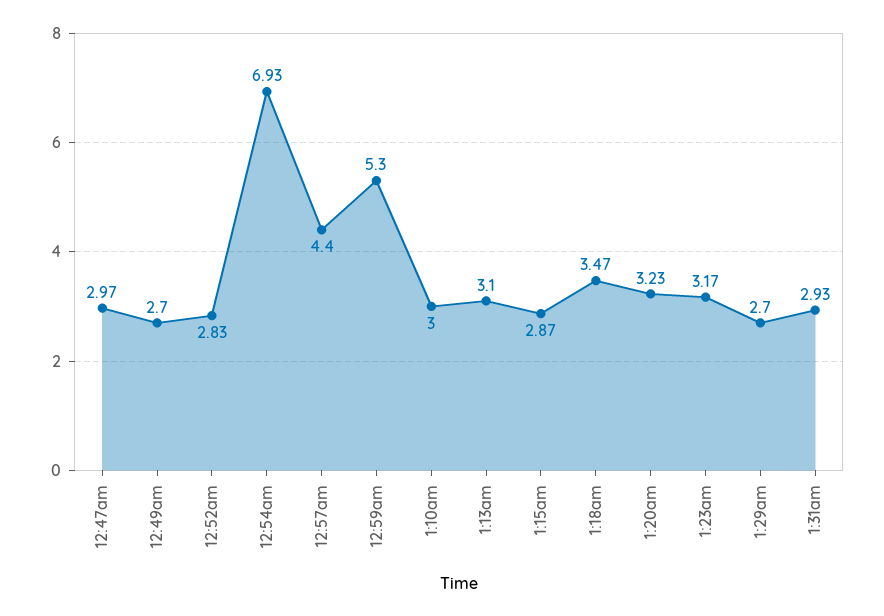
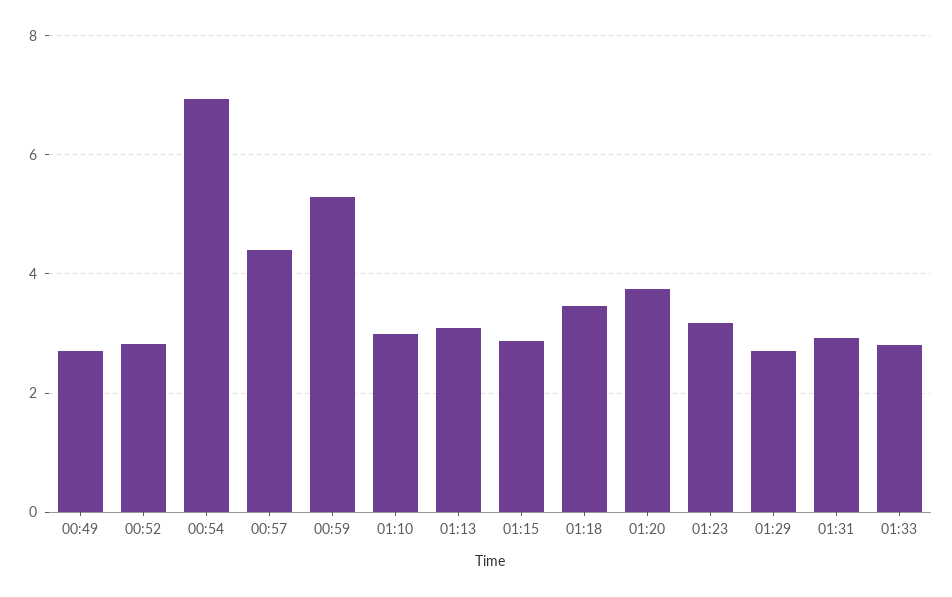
12:47am: 2.97 -> none
1:20am: 3.23 -> 3.8
01:33: none -> 2.8

